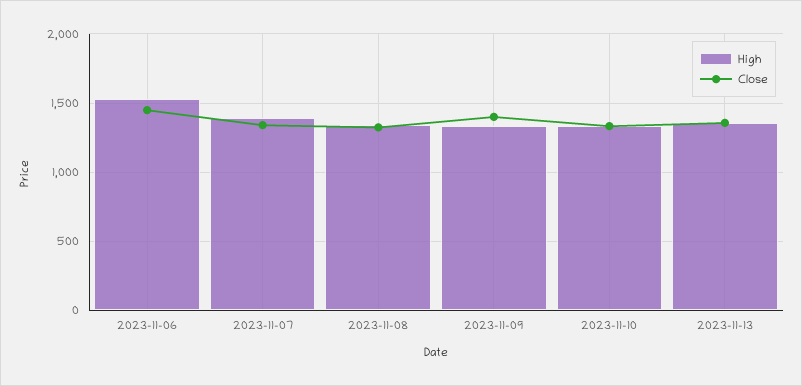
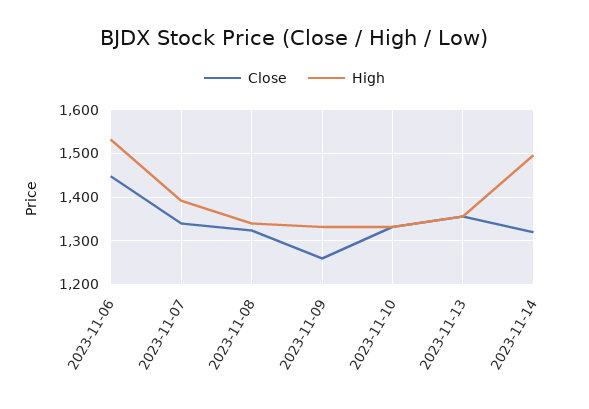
Close, 2023-11-09: 1400 -> 1260
Close, 2023-11-14: none -> 1320
High, 2023-11-14: none -> 1500

